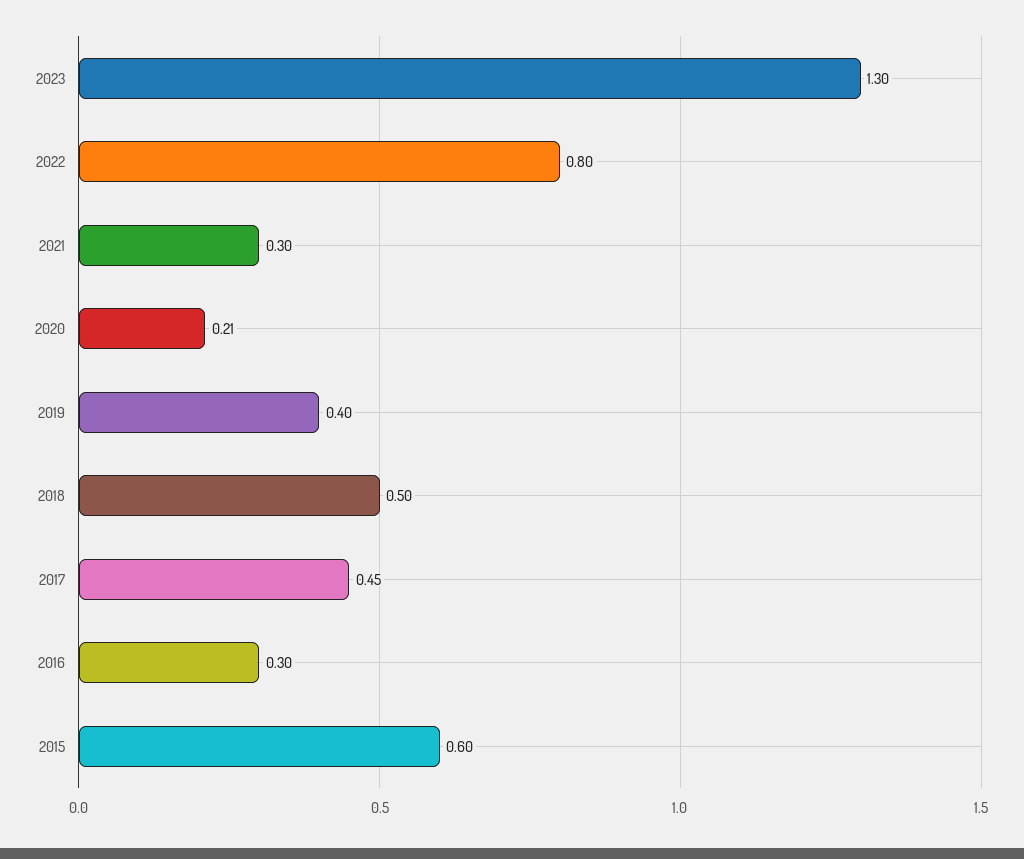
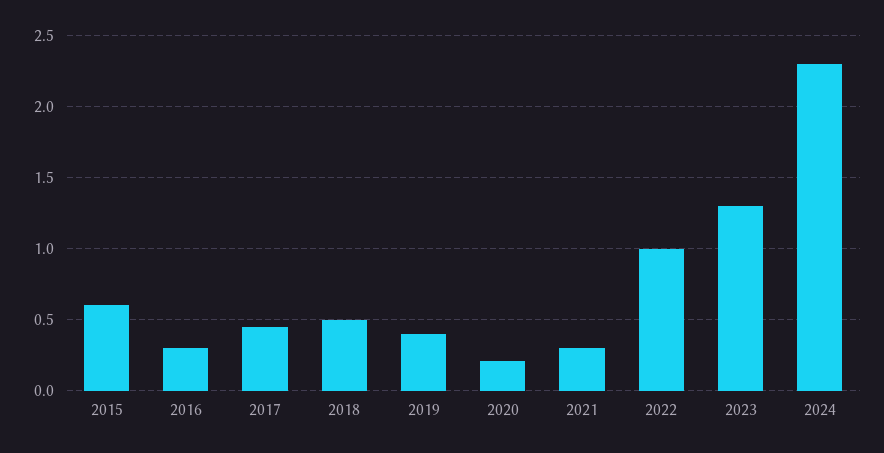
2022: 0.8 -> 1
2024: none -> 2.3

